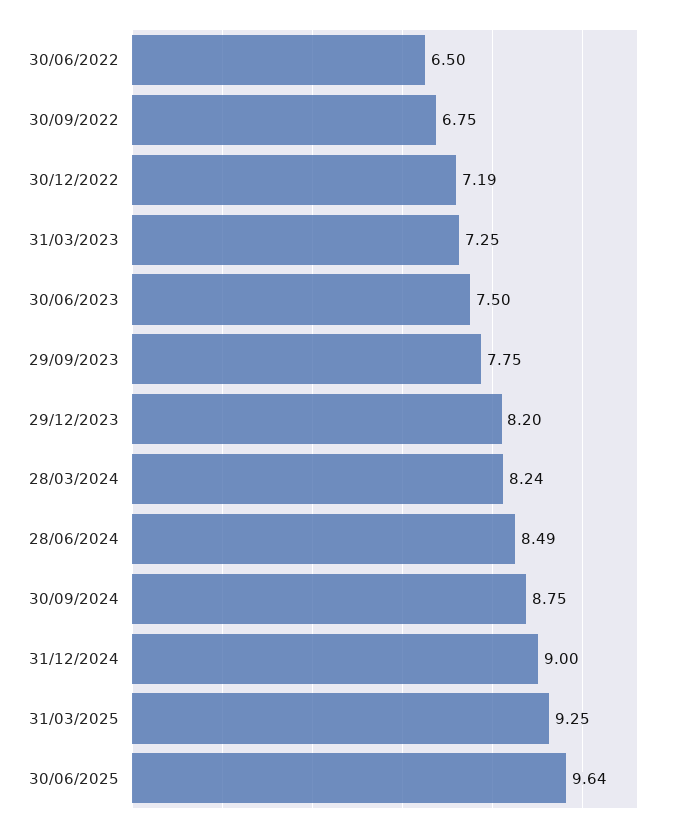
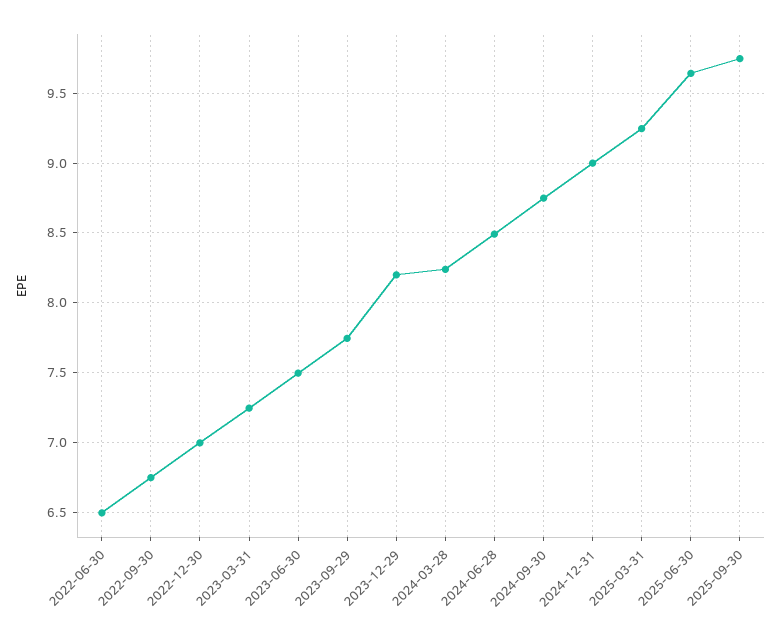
30/12/2022: 7.19 -> 7
2025-09-30: none -> 9.75

